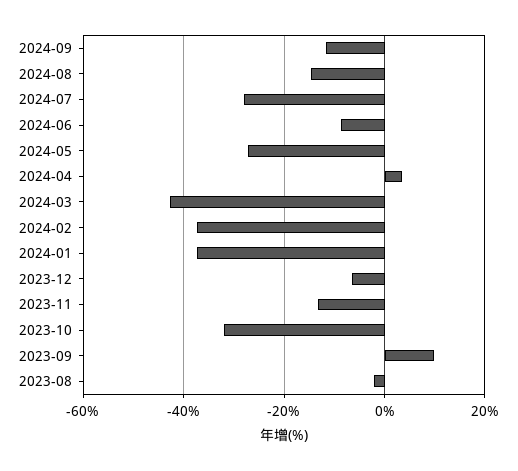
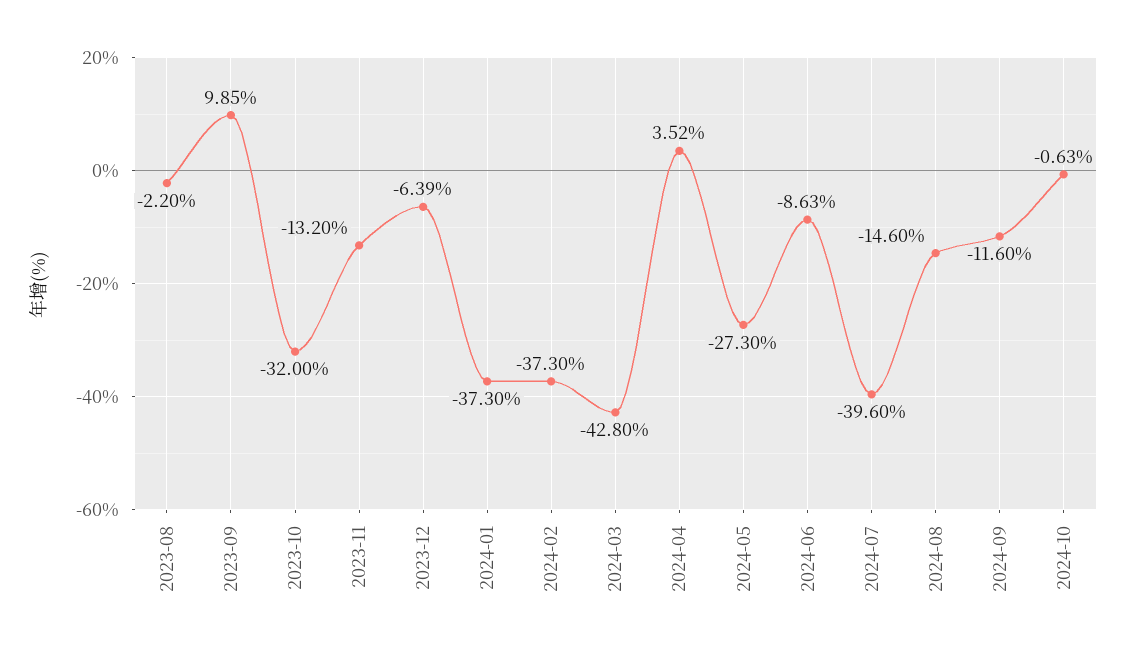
2024-07: -28 -> -39.6
2024-10: none -> -0.63

